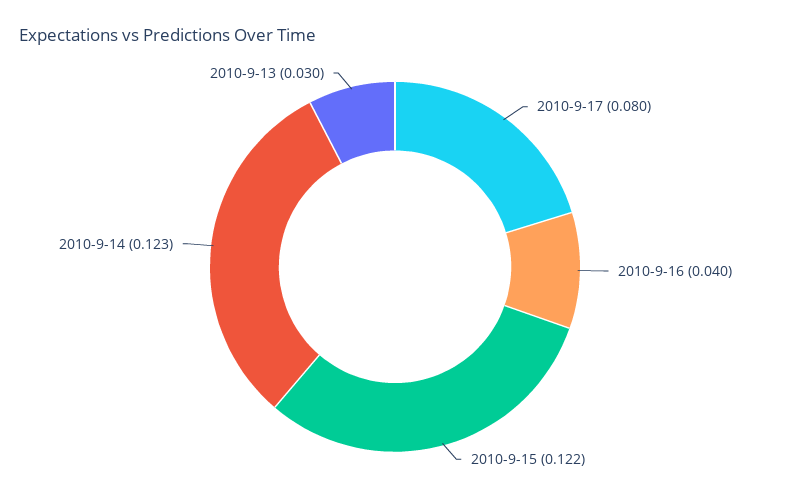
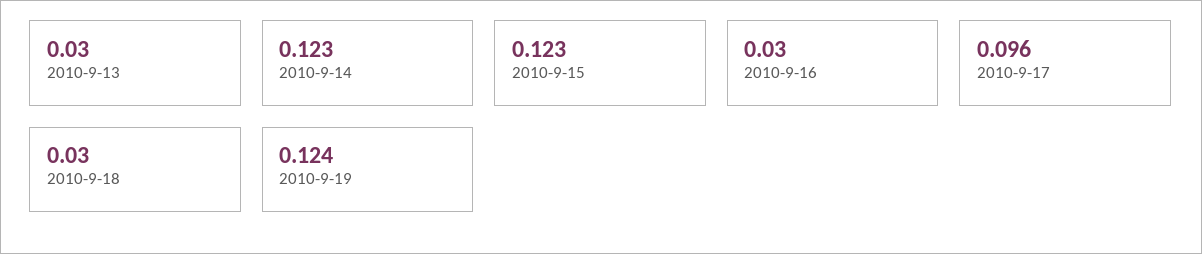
2010-9-17: 0.08 -> 0.096
2010-9-16: 0.04 -> 0.03
2010-9-15: 0.122 -> 0.123
2010-9-18: none -> 0.03
2010-9-19: none -> 0.124

